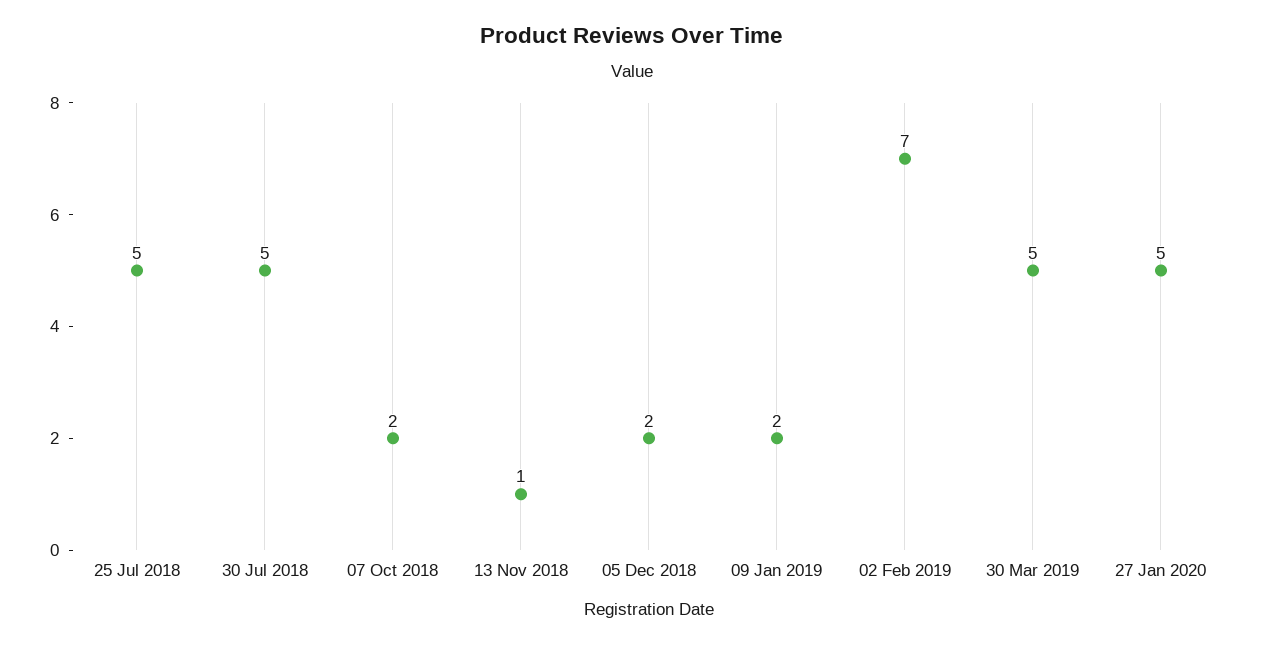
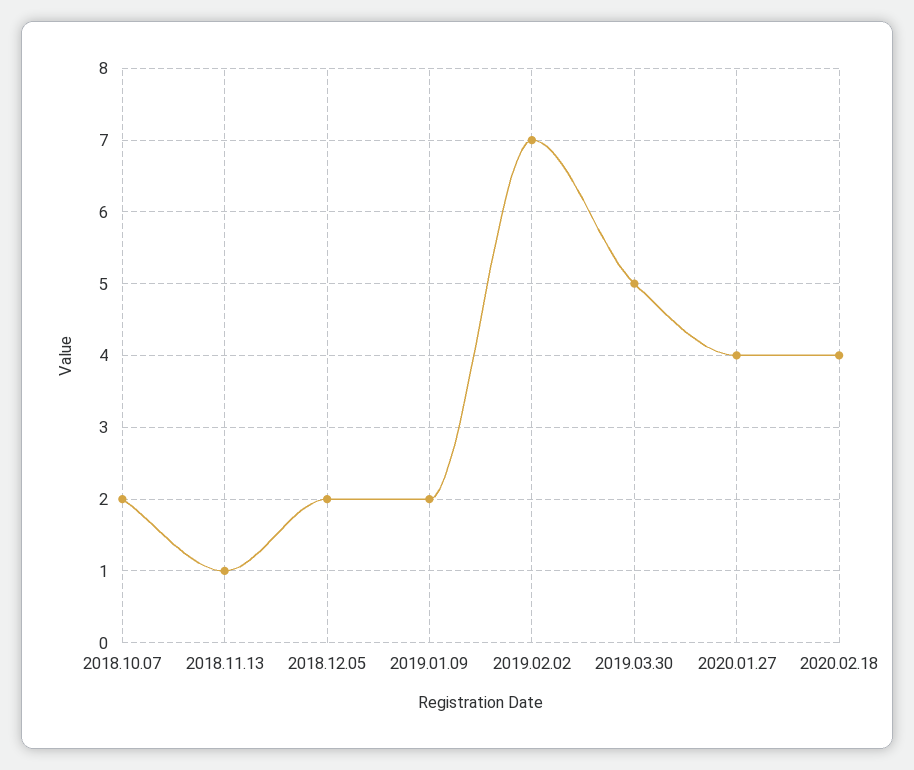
25 Jul 2018: 5 -> none
30 Jul 2018: 5 -> none
27 Jan 2020: 5 -> 4
2020.02.18: none -> 4

